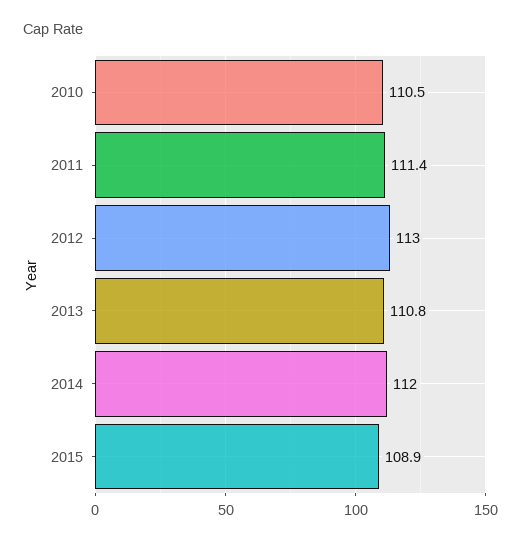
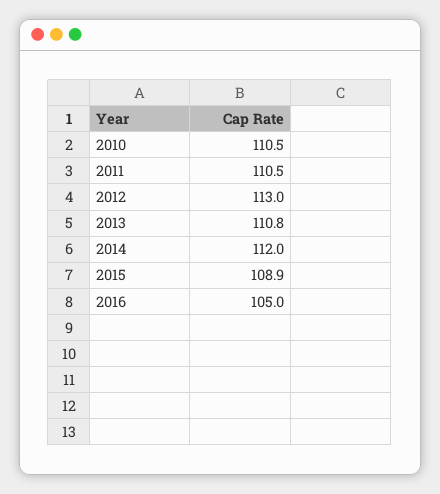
2011: 111.4 -> 110.5
2016: none -> 105

